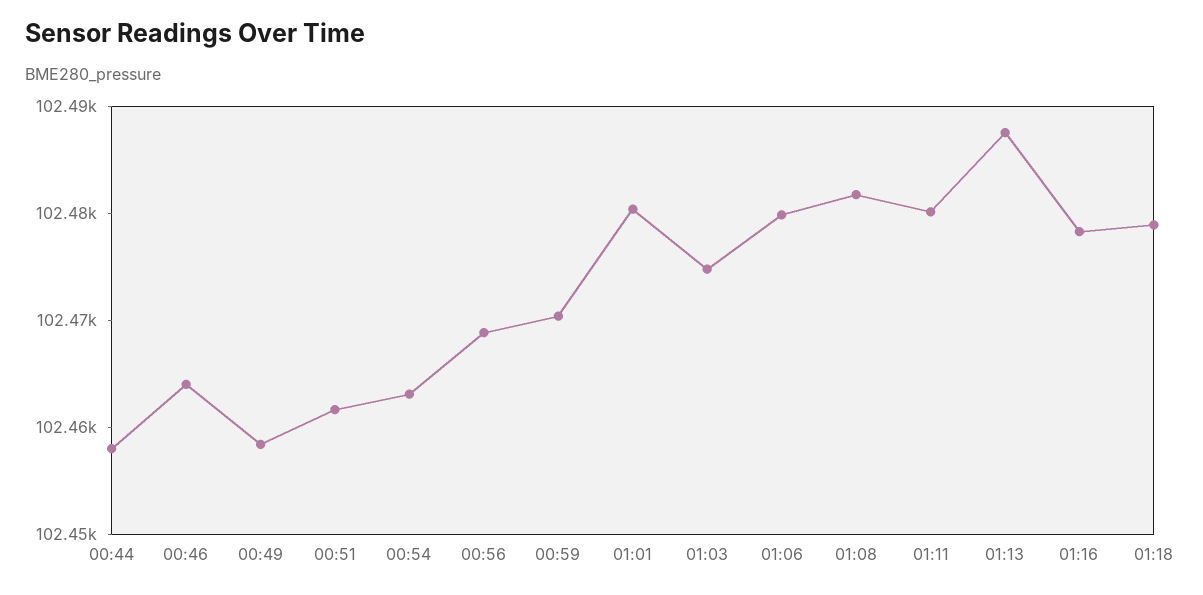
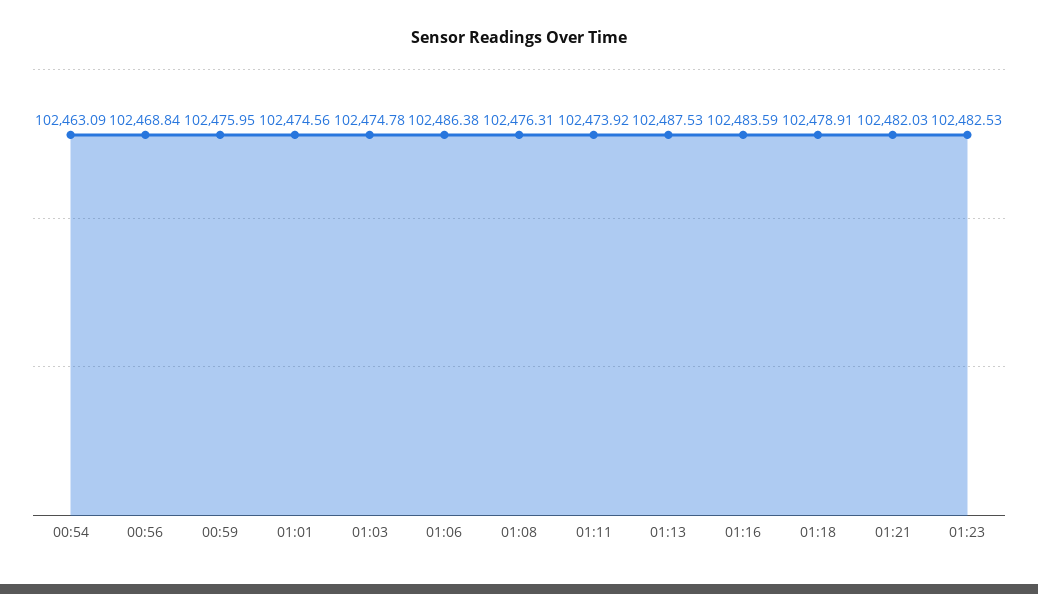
00:44: 102458 -> none
00:46: 102464 -> none
00:49: 102458 -> none
00:51: 102462 -> none
00:59: 102470 -> 102475.95
01:01: 102480 -> 102474.56
01:06: 102480 -> 102486.38
01:08: 102482 -> 102476.31
01:11: 102480 -> 102473.92
01:16: 102478 -> 102483.59
01:21: none -> 102482.03
01:23: none -> 102482.53

